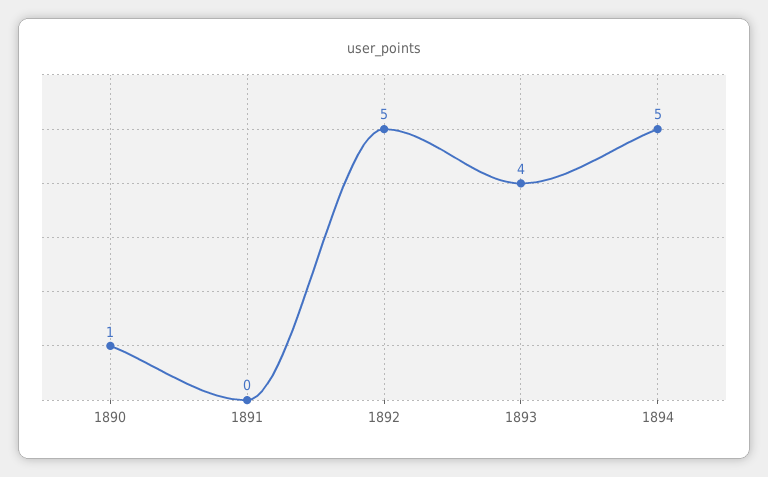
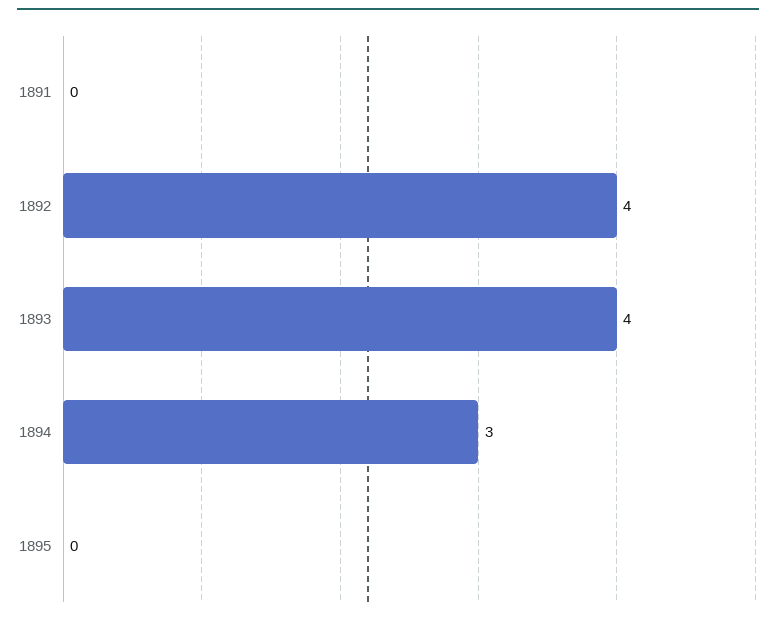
1890: 1 -> none
1892: 5 -> 4
1894: 5 -> 3
1895: none -> 0

